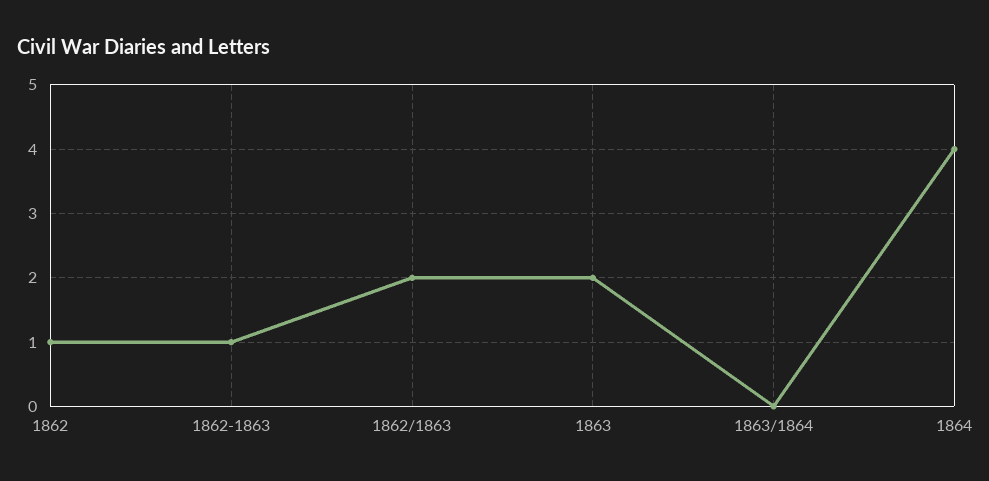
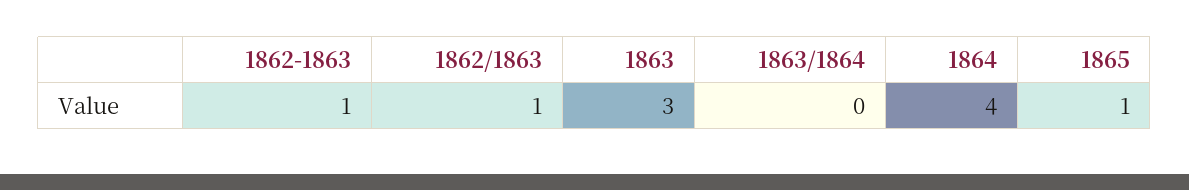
1862: 1 -> none
1862/1863: 2 -> 1
1863: 2 -> 3
1865: none -> 1

